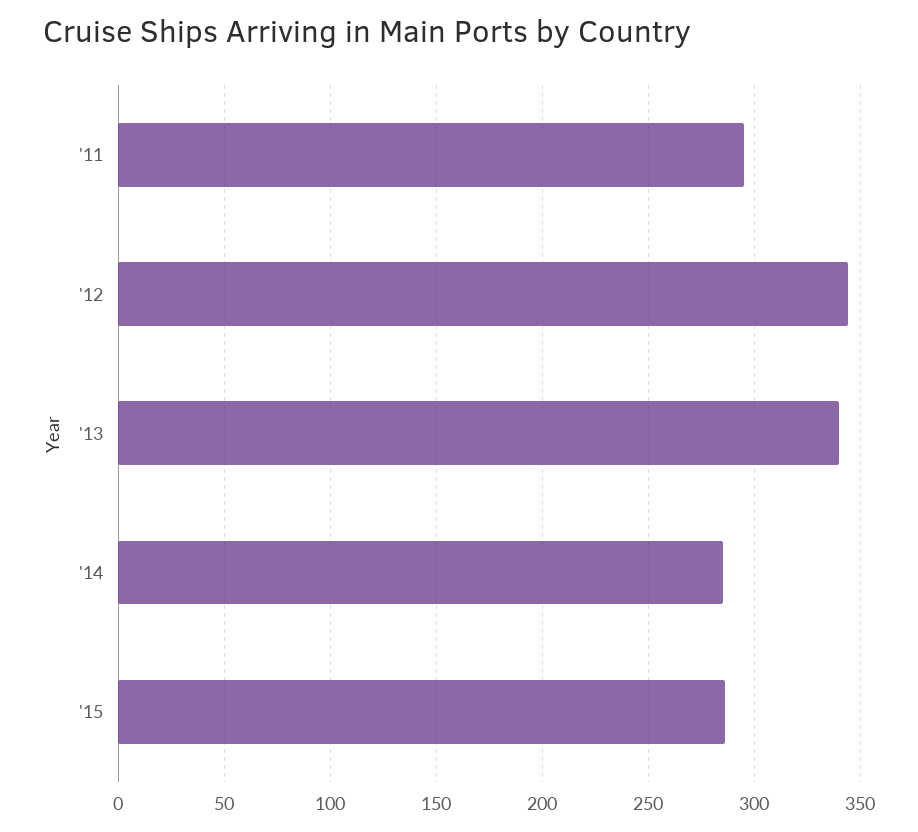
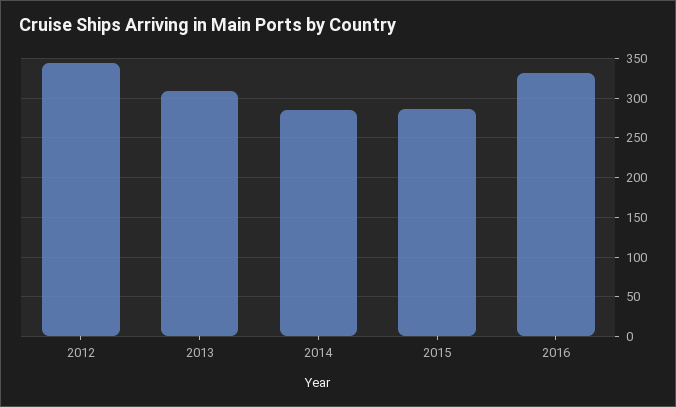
'11: 295 -> none
'13: 340 -> 310
2016: none -> 330

